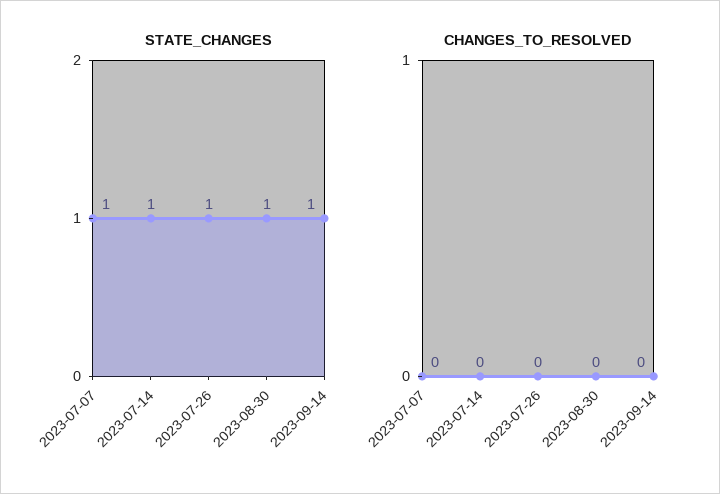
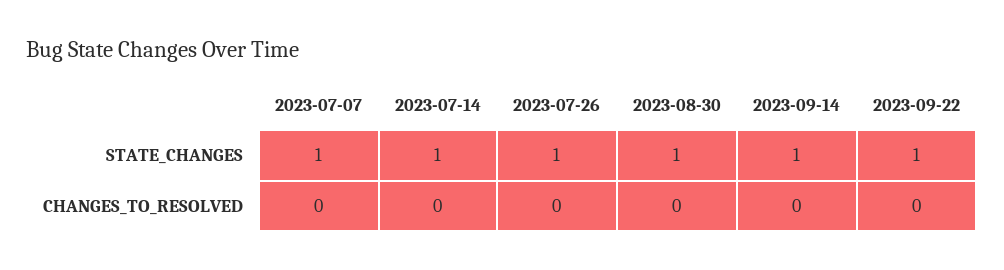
STATE_CHANGES, 2023-09-22: none -> 1
CHANGES_TO_RESOLVED, 2023-09-22: none -> 0

